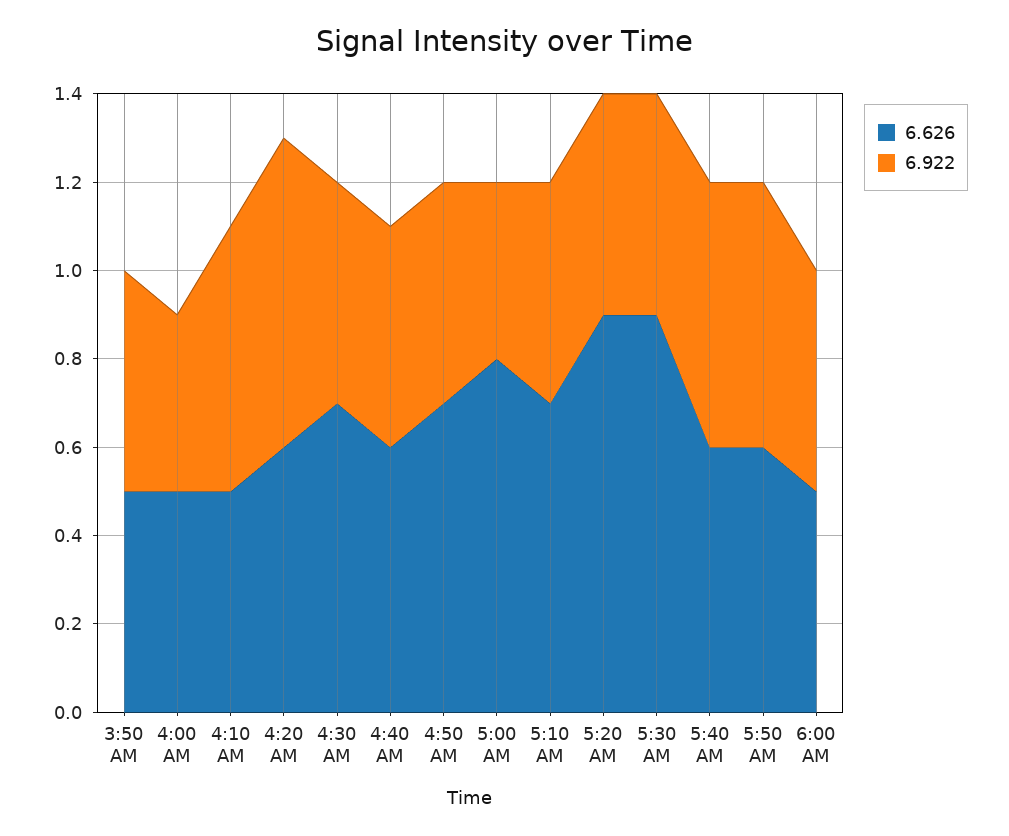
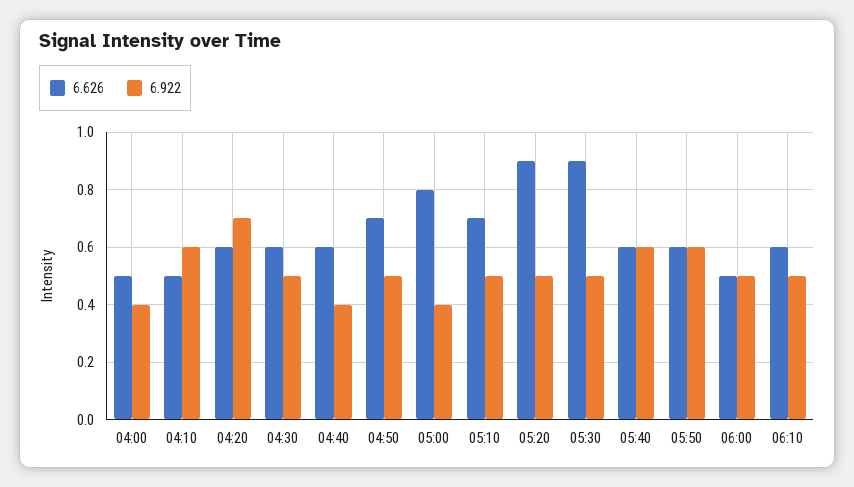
6.626, 3:50 AM: 0.5 -> none
6.922, 3:50 AM: 0.5 -> none
6.626, 4:30 AM: 0.7 -> 0.6
6.922, 4:40 AM: 0.5 -> 0.4
6.626, 06:10: none -> 0.6
6.922, 06:10: none -> 0.5

